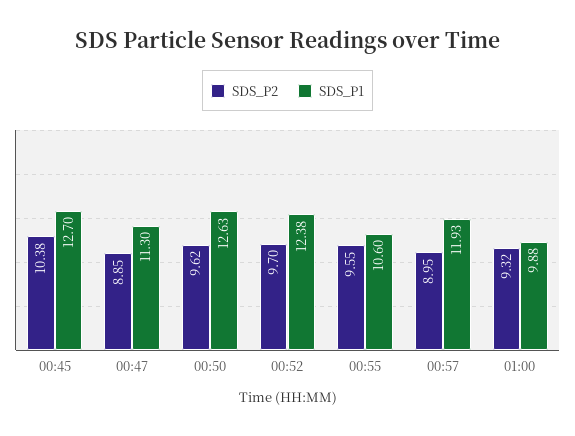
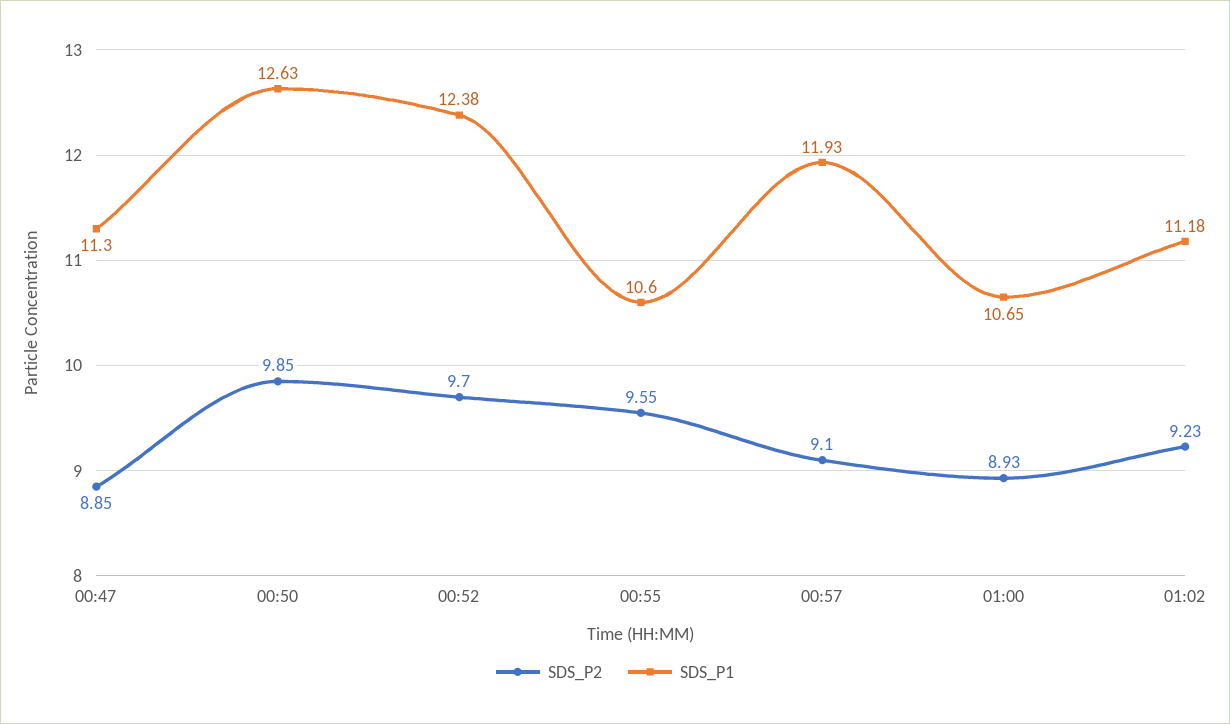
SDS_P2, 00:45: 10.38 -> none
SDS_P1, 00:45: 12.7 -> none
SDS_P2, 00:50: 9.62 -> 9.85
SDS_P2, 00:57: 8.95 -> 9.1
SDS_P2, 01:00: 9.32 -> 8.93
SDS_P1, 01:00: 9.88 -> 10.65
SDS_P2, 01:02: none -> 9.23
SDS_P1, 01:02: none -> 11.18

